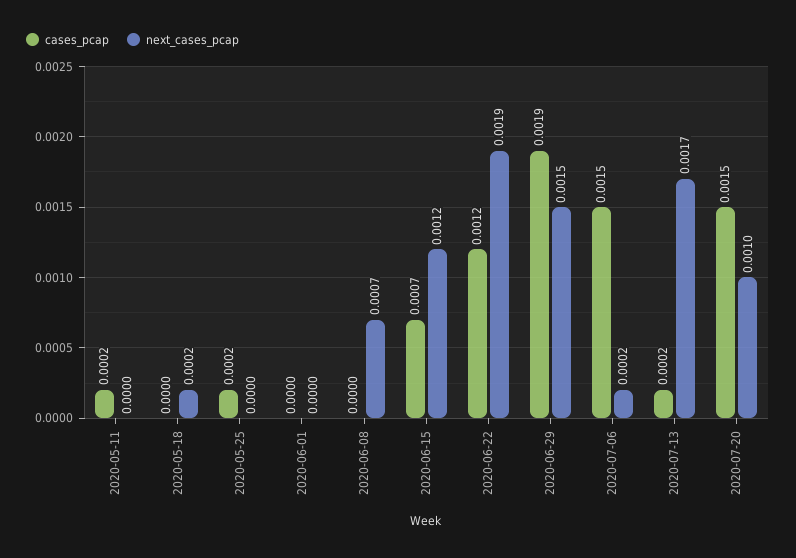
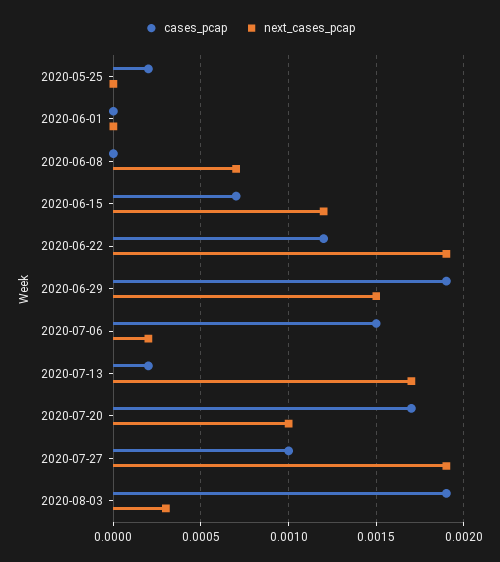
cases_pcap, 2020-05-11: 0.0002 -> none
next_cases_pcap, 2020-05-11: 0 -> none
cases_pcap, 2020-05-18: 0 -> none
next_cases_pcap, 2020-05-18: 0.0002 -> none
cases_pcap, 2020-07-20: 0.0015 -> 0.0017
cases_pcap, 2020-07-27: none -> 0.001
next_cases_pcap, 2020-07-27: none -> 0.0019
cases_pcap, 2020-08-03: none -> 0.0019
next_cases_pcap, 2020-08-03: none -> 0.0003

